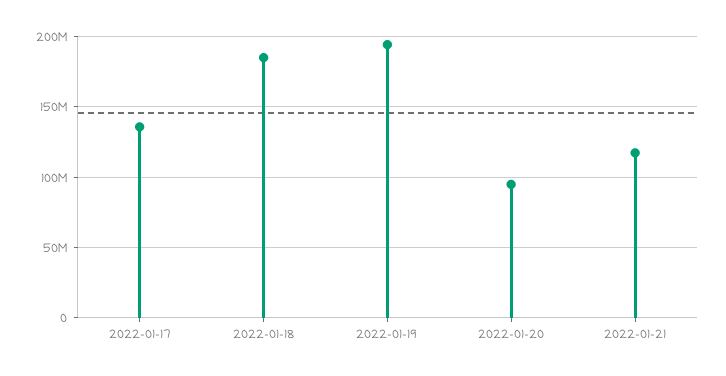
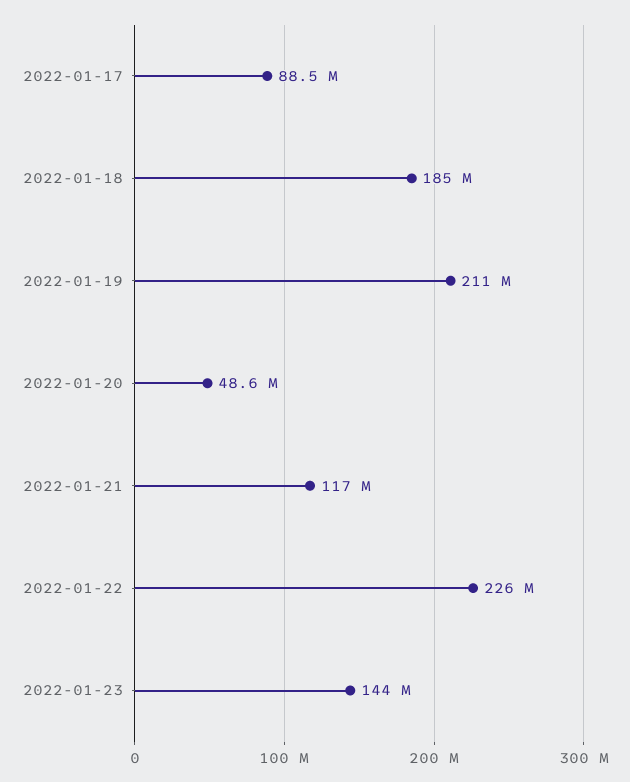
2022-01-17: 135000000 -> 88500000
2022-01-19: 195000000 -> 211000000
2022-01-20: 95000000 -> 48600000
2022-01-22: none -> 226000000
2022-01-23: none -> 144000000

